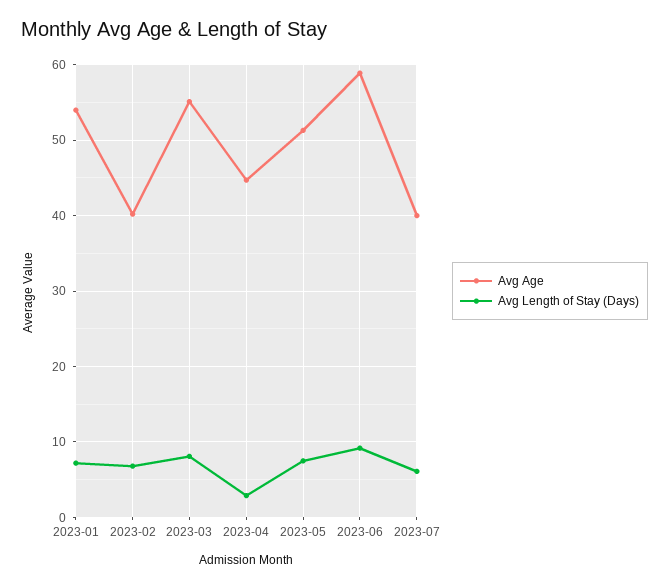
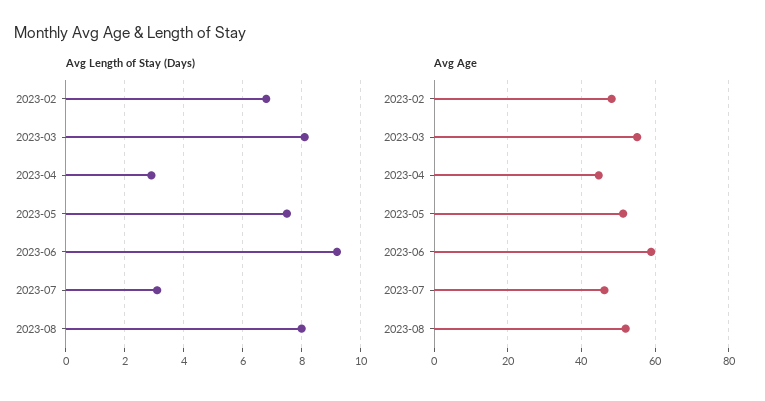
Avg Age, 2023-01: 54 -> none
Avg Length of Stay (Days), 2023-01: 7 -> none
Avg Age, 2023-02: 40 -> 48
Avg Age, 2023-07: 40 -> 46
Avg Length of Stay (Days), 2023-07: 6 -> 3
Avg Length of Stay (Days), 2023-08: none -> 8
Avg Age, 2023-08: none -> 52

